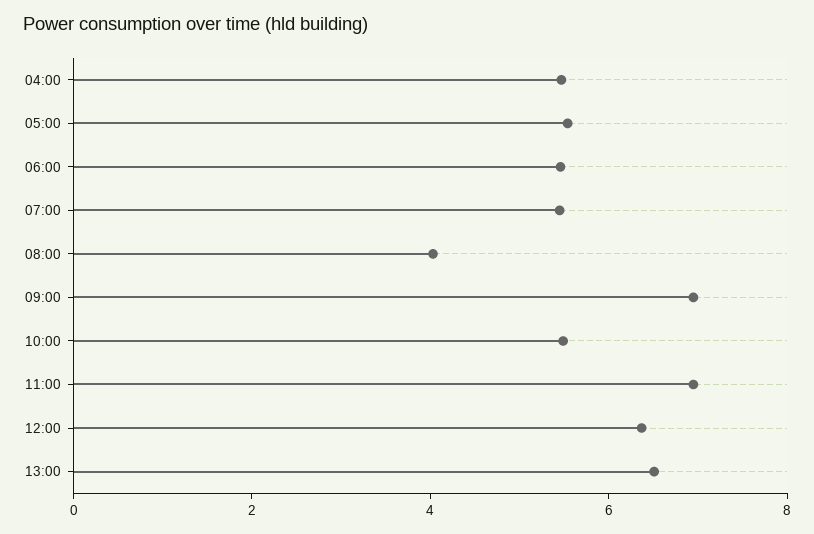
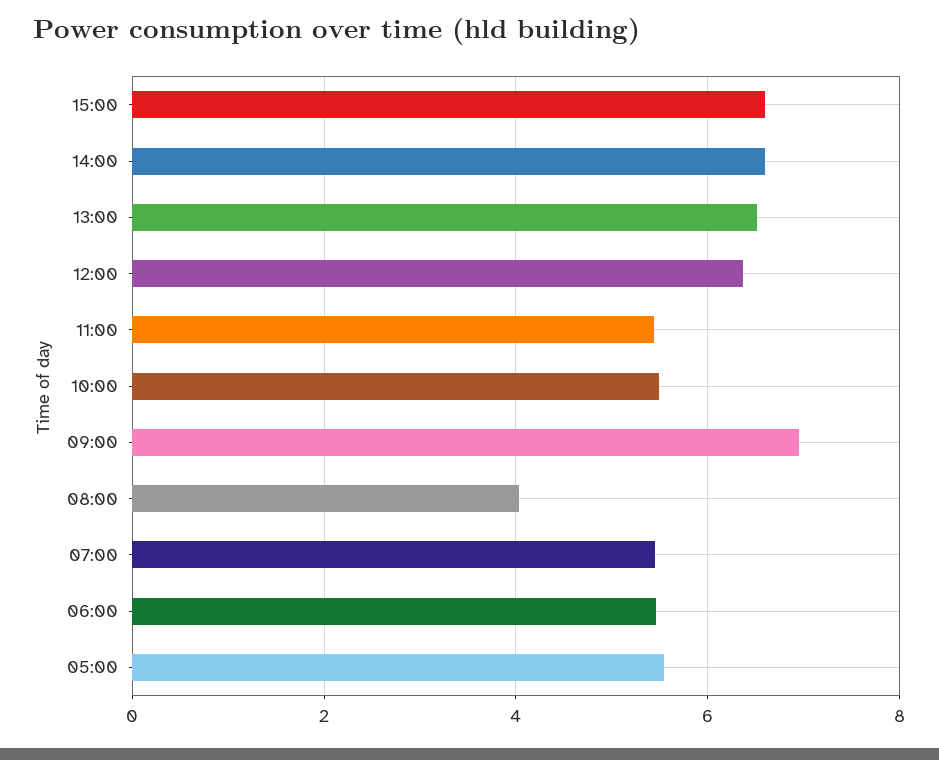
04:00: 5.5 -> none
11:00: 7 -> 5.4
15:00: none -> 6.6
14:00: none -> 6.6

